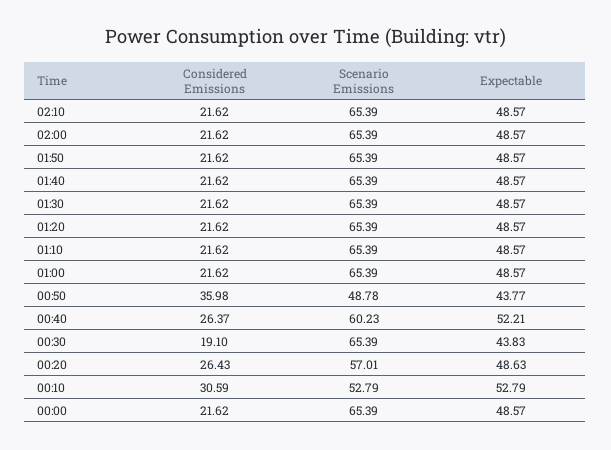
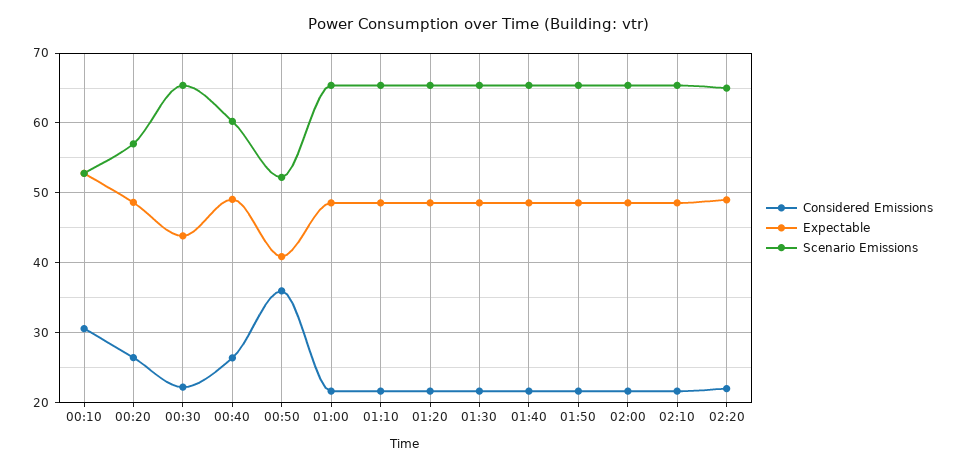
Scenario Emissions, 00:50: 48.78 -> 52
Expectable, 00:50: 43.77 -> 41
Expectable, 00:40: 52.21 -> 49
Considered Emissions, 00:30: 19.1 -> 22
Considered Emissions, 00:00: 21.62 -> none
Scenario Emissions, 00:00: 65.39 -> none
Expectable, 00:00: 48.57 -> none
Considered Emissions, 02:20: none -> 22
Expectable, 02:20: none -> 49
Scenario Emissions, 02:20: none -> 65

